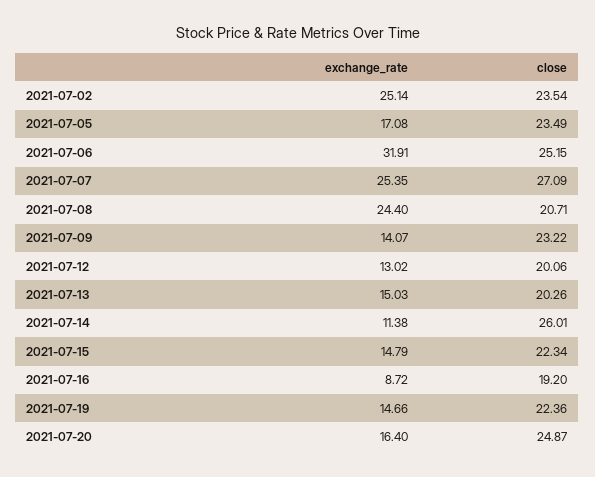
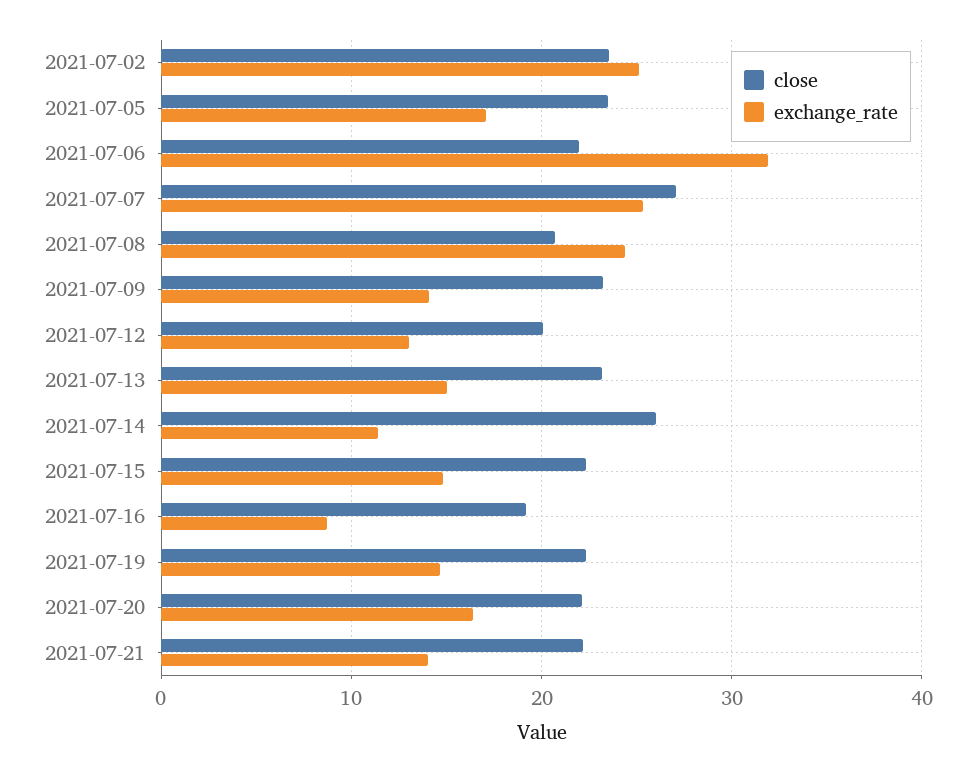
close, 2021-07-06: 25.15 -> 22
close, 2021-07-13: 20.26 -> 23
close, 2021-07-20: 24.87 -> 22
close, 2021-07-21: none -> 22
exchange_rate, 2021-07-21: none -> 14

